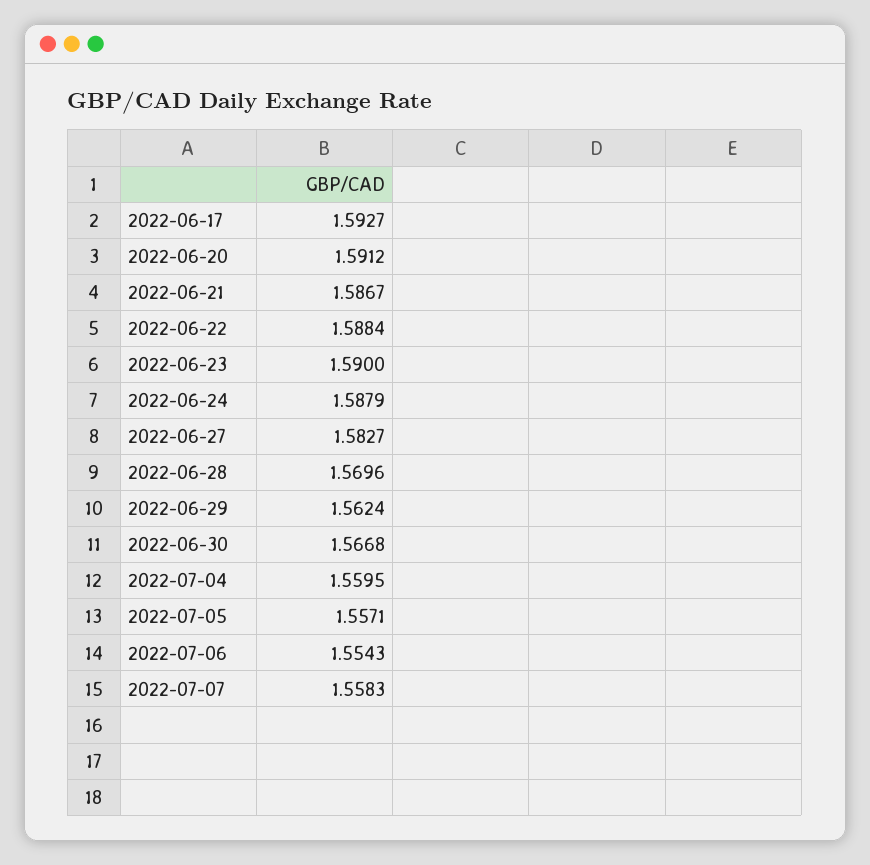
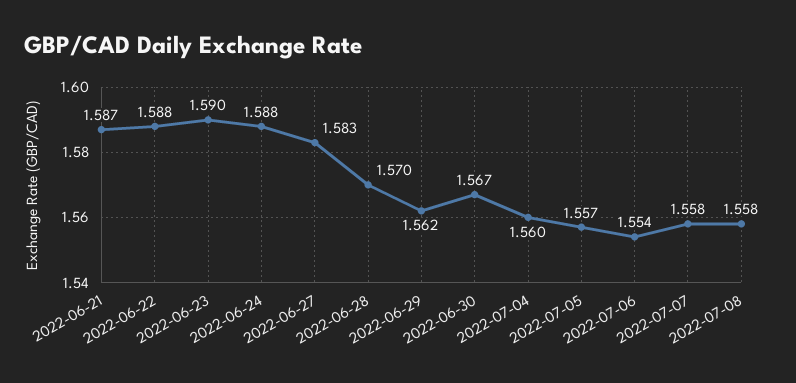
2022-06-17: 1.5927 -> none
2022-06-20: 1.5912 -> none
2022-07-08: none -> 1.558

